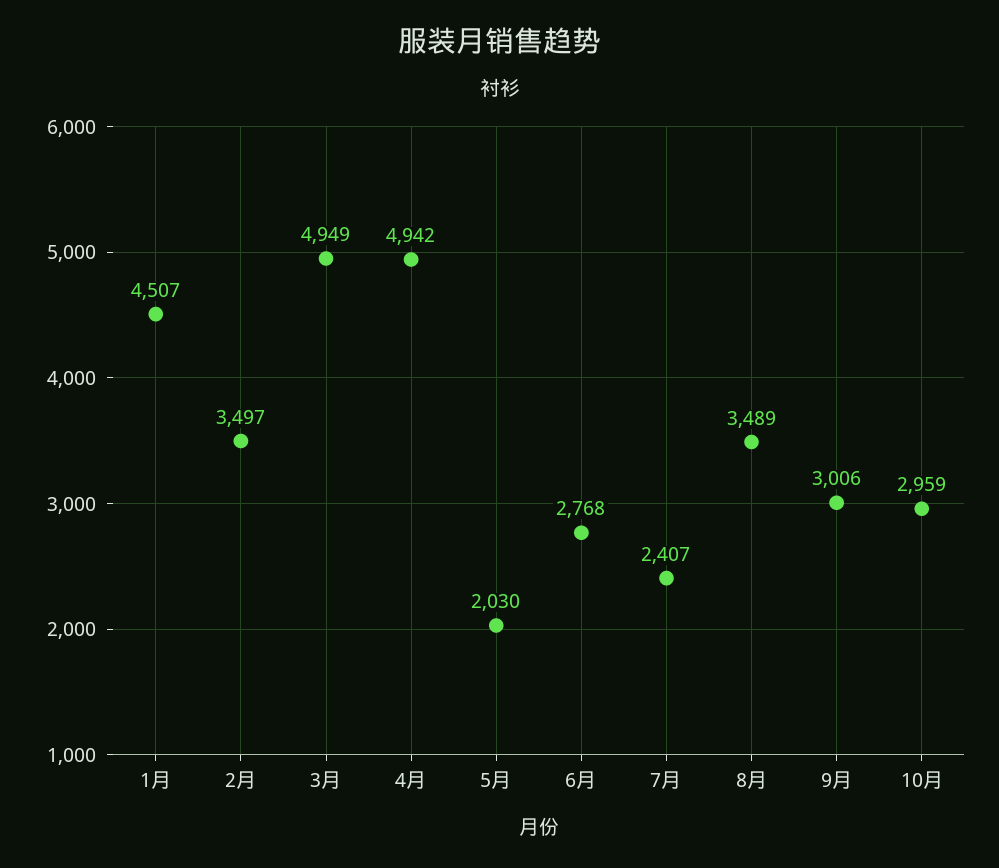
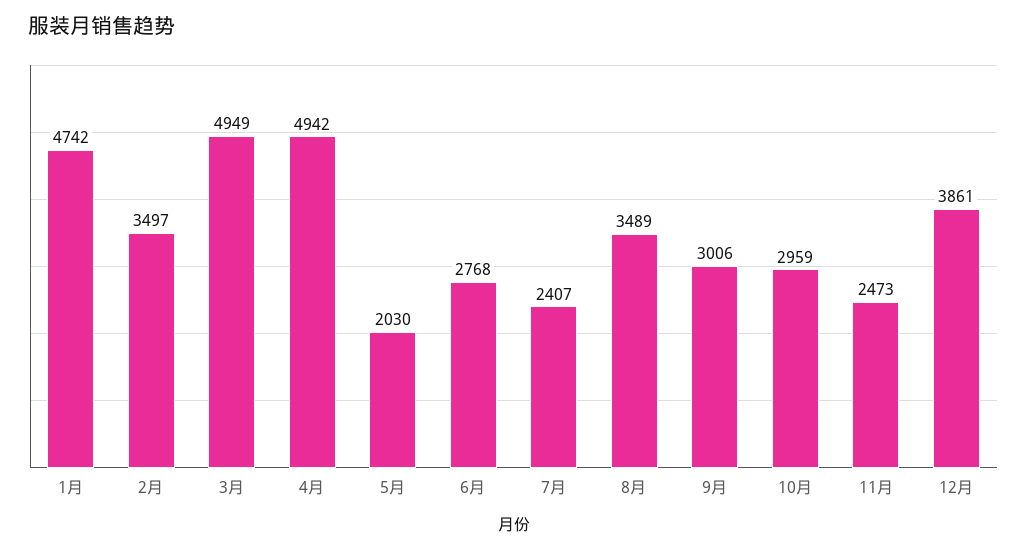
1月: 4507 -> 4742
11月: none -> 2473
12月: none -> 3861

